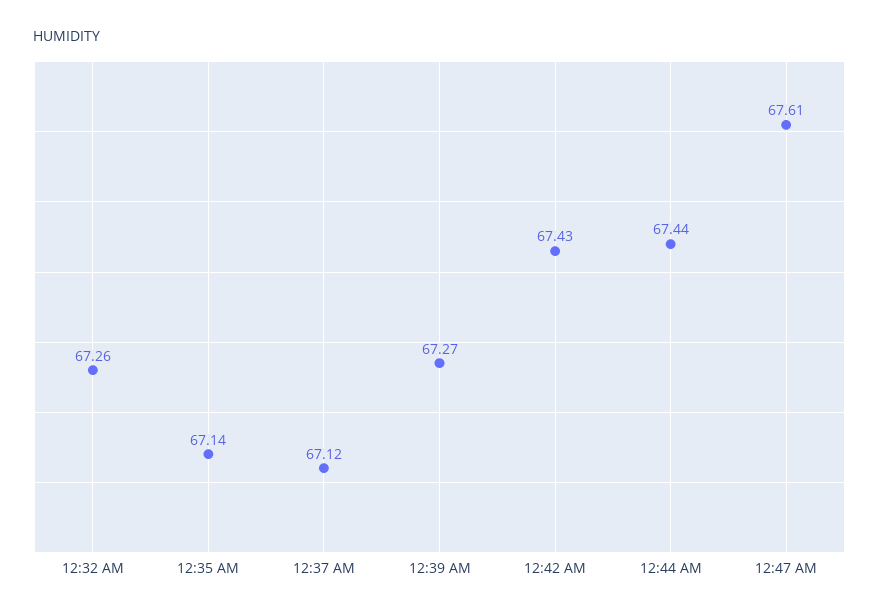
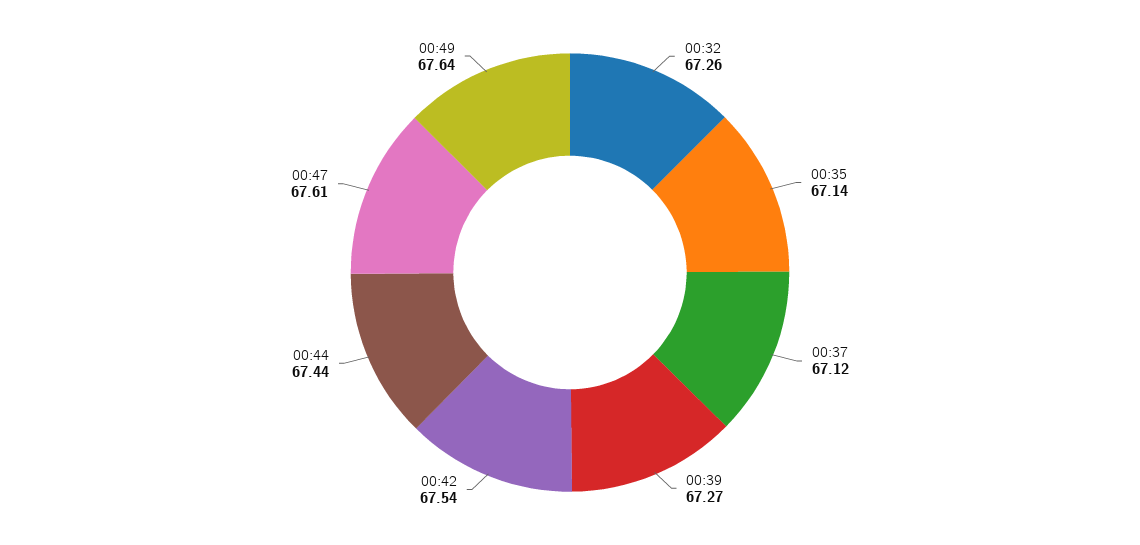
12:42 AM: 67.43 -> 67.54
00:49: none -> 67.64

